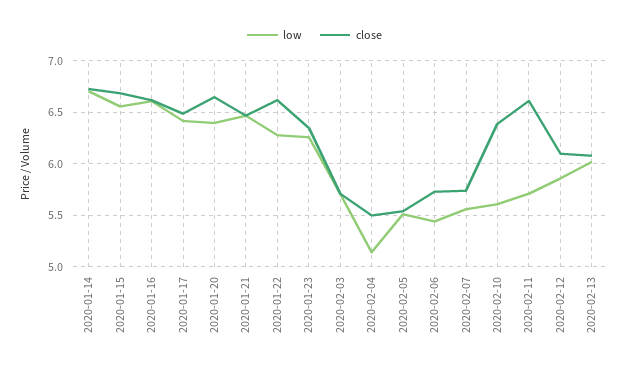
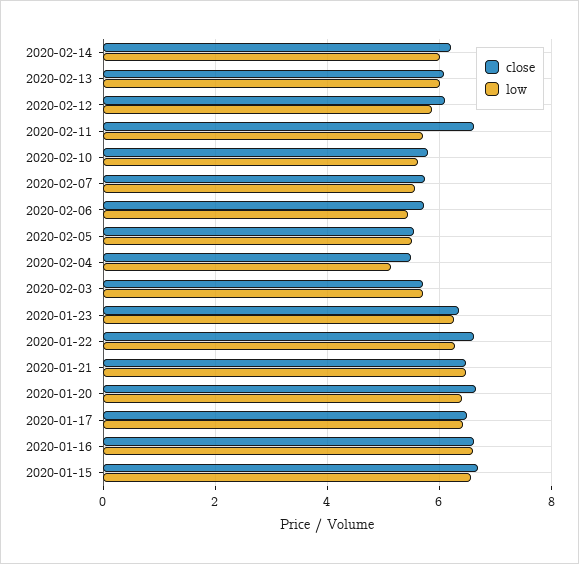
low, 2020-01-14: 6.7 -> none
close, 2020-01-14: 6.7 -> none
close, 2020-02-10: 6.4 -> 5.8
close, 2020-02-14: none -> 6.2
low, 2020-02-14: none -> 6

